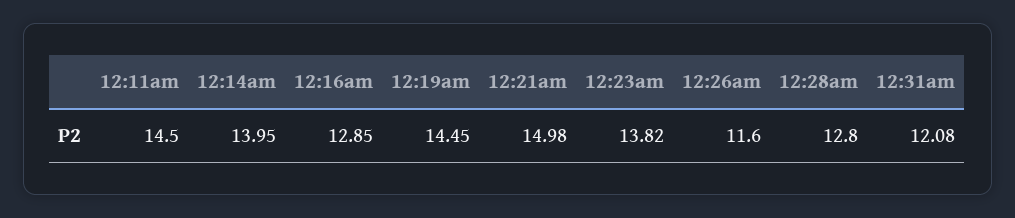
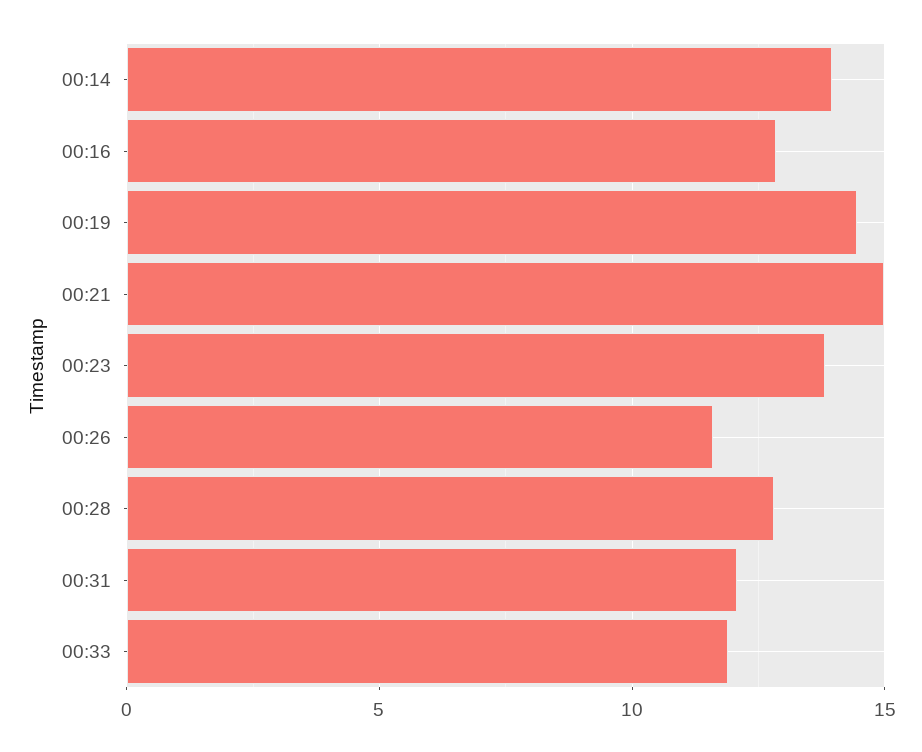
12:11am: 14.5 -> none
00:33: none -> 12

